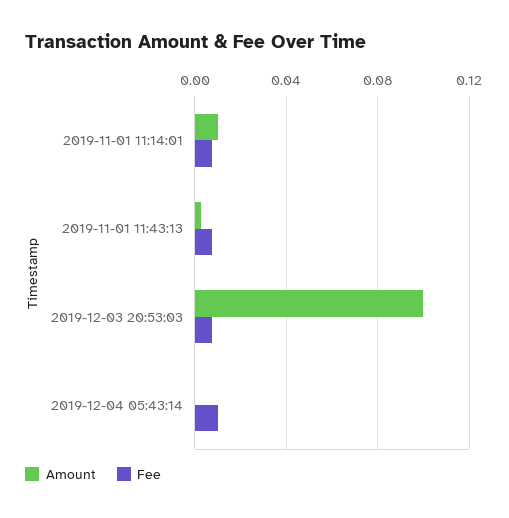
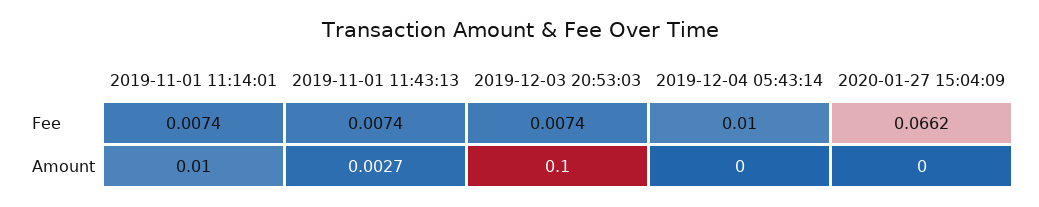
Fee, 2020-01-27 15:04:09: none -> 0.0662
Amount, 2020-01-27 15:04:09: none -> 0

